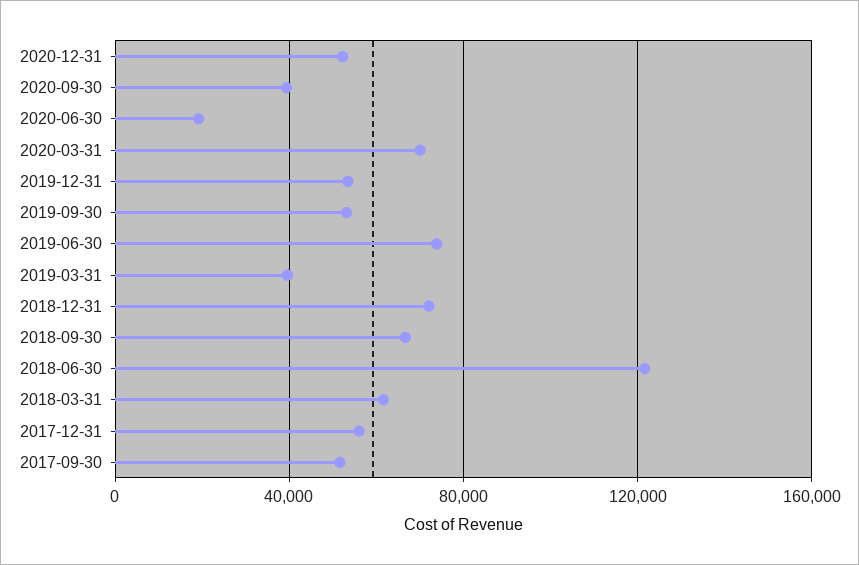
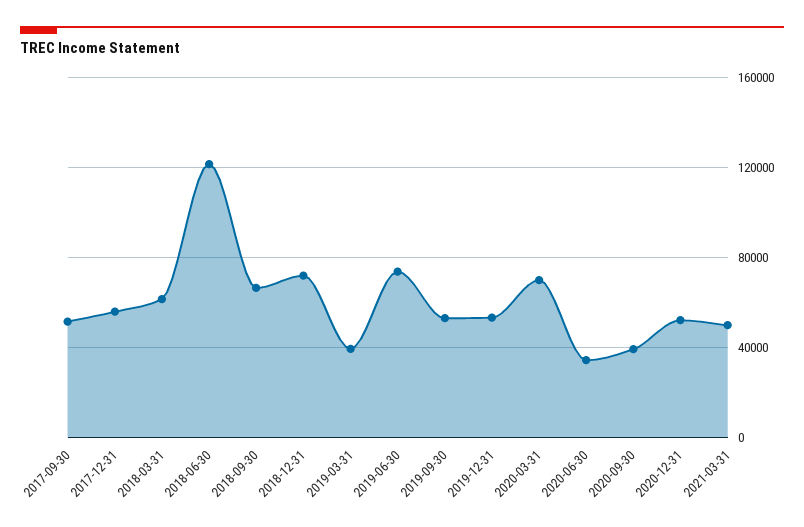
2020-06-30: 20000 -> 35000
2021-03-31: none -> 50000

